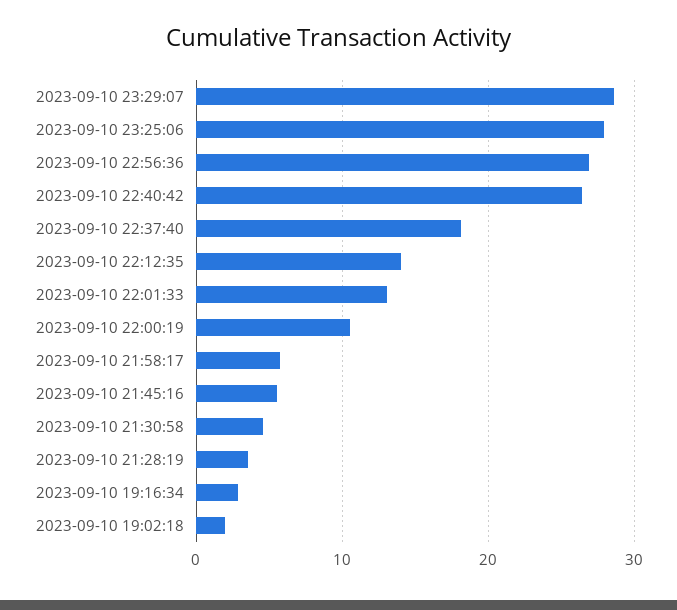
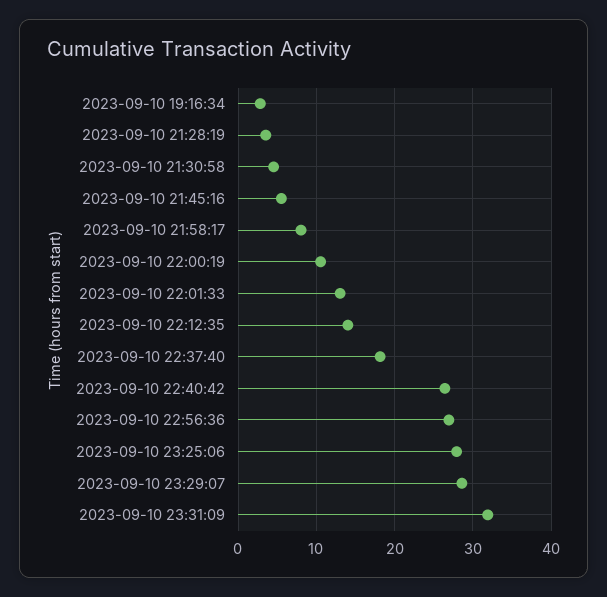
2023-09-10 21:58:17: 6 -> 8
2023-09-10 19:02:18: 2 -> none
2023-09-10 23:31:09: none -> 32

